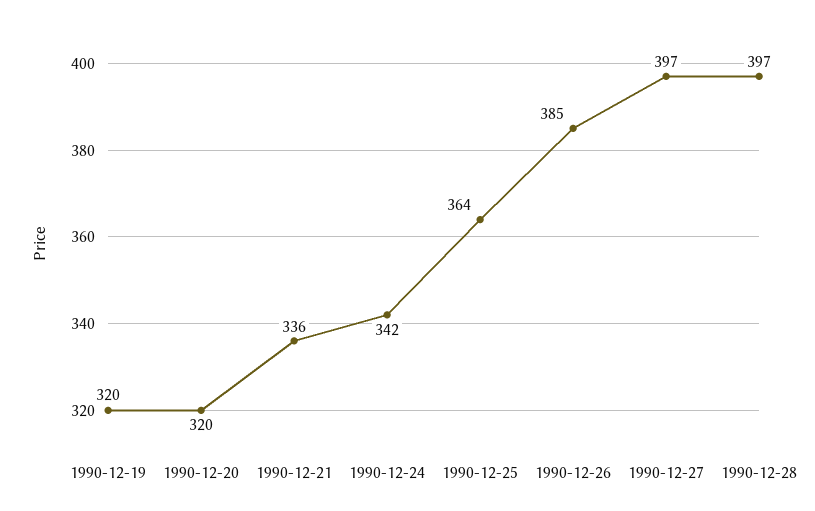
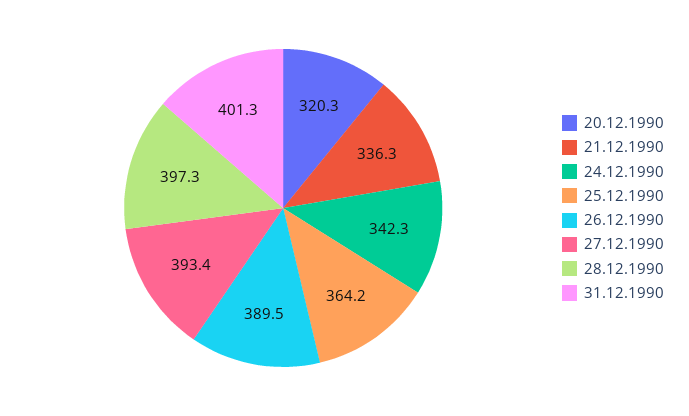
1990-12-19: 320 -> none
1990-12-26: 385 -> 389.5
1990-12-27: 397 -> 393.4
31.12.1990: none -> 401.3

